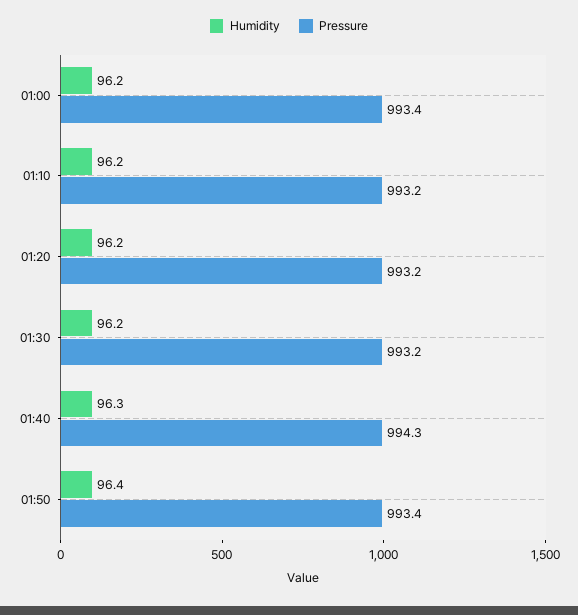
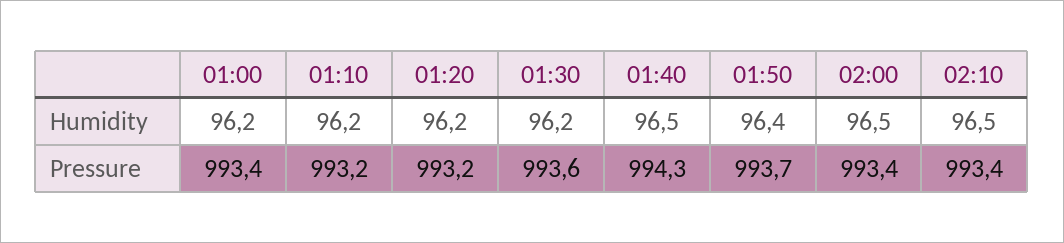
Pressure, 01:30: 993.2 -> 993.6
Humidity, 01:40: 96.3 -> 96.5
Pressure, 01:50: 993.4 -> 993.7
Humidity, 02:00: none -> 96.5
Humidity, 02:10: none -> 96.5
Pressure, 02:00: none -> 993.4
Pressure, 02:10: none -> 993.4

